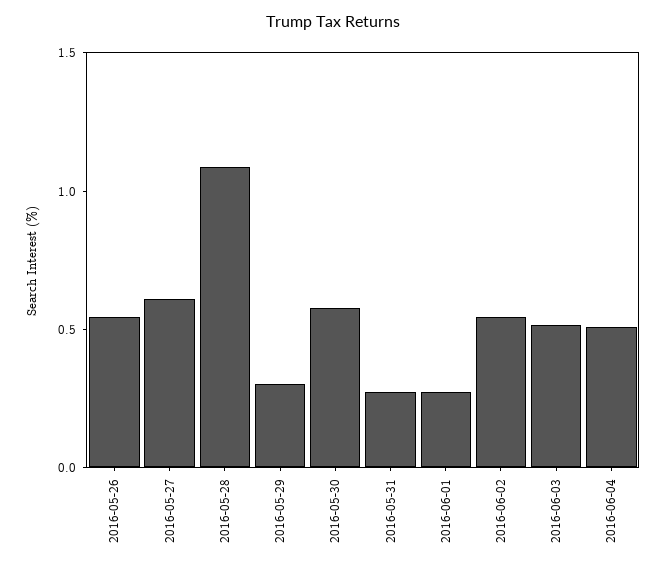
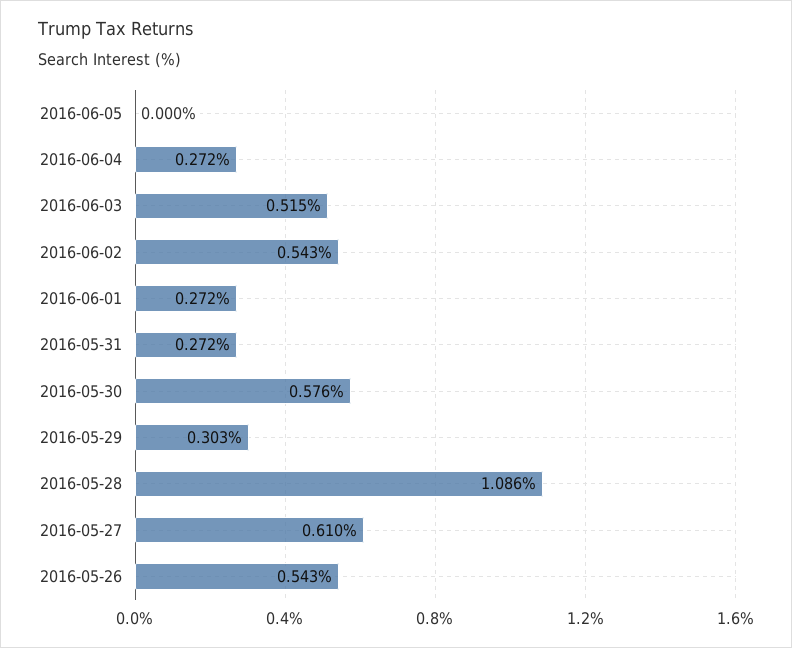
2016-06-04: 0.5 -> 0.272
2016-06-05: none -> 0

